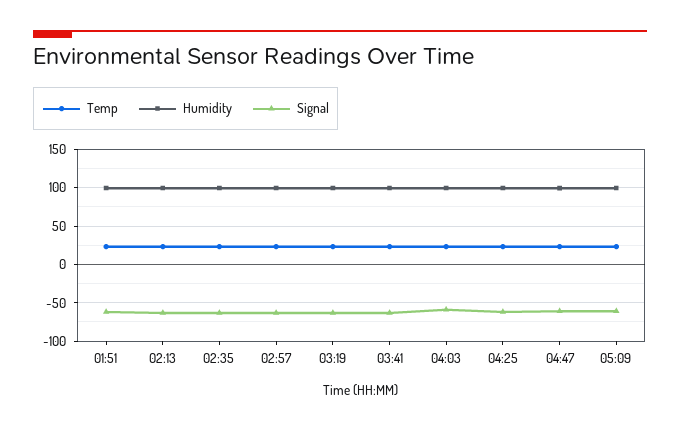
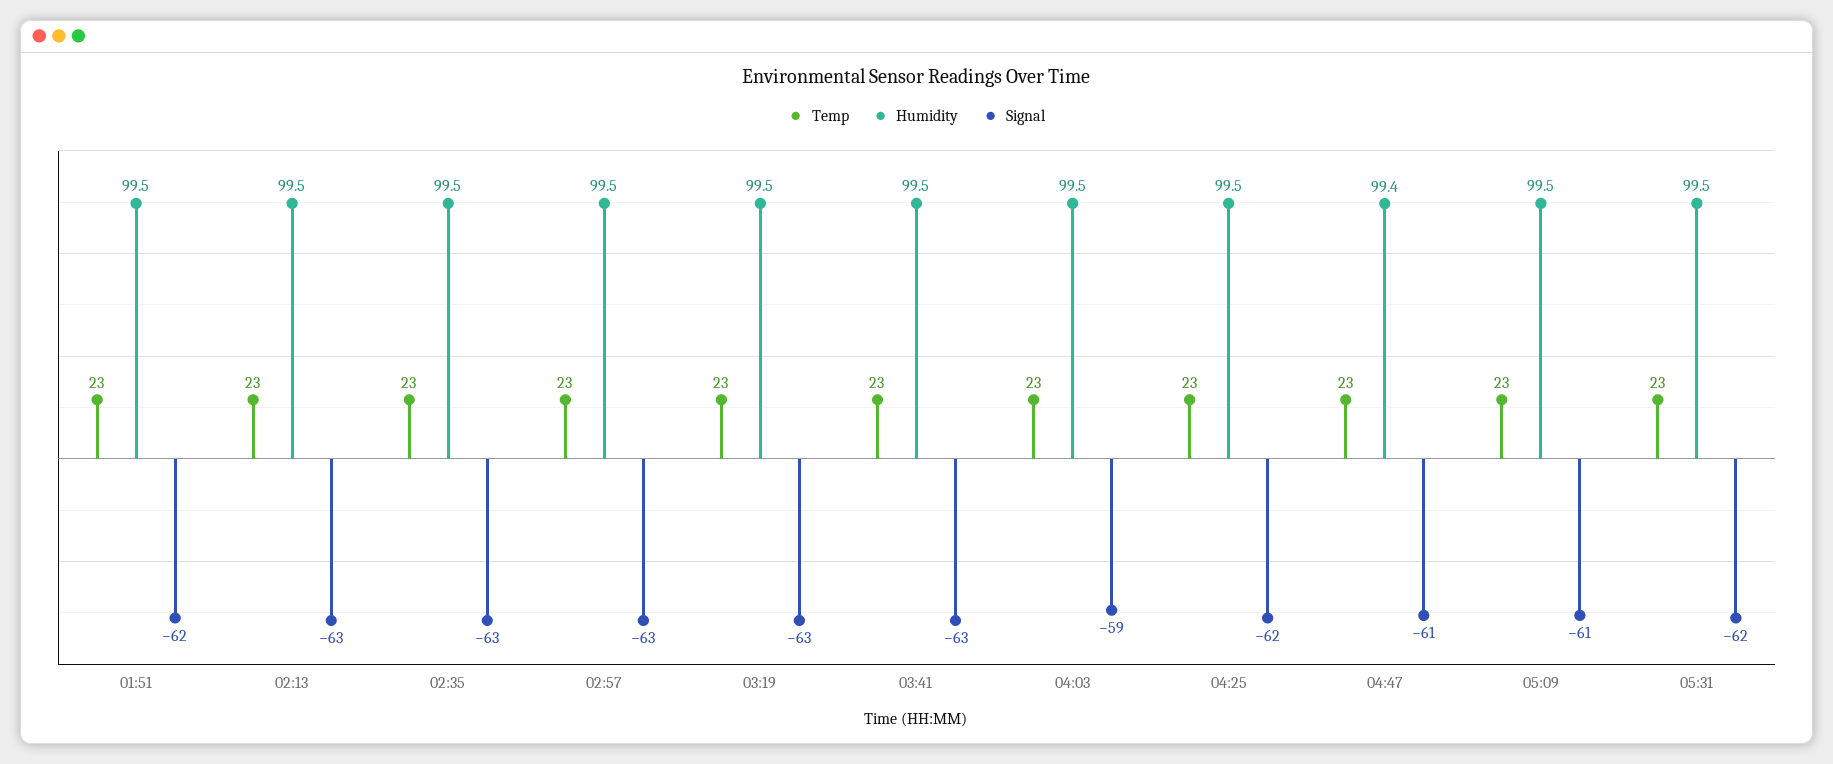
Temp, 05:31: none -> 23
Humidity, 05:31: none -> 99.5
Signal, 05:31: none -> -62

